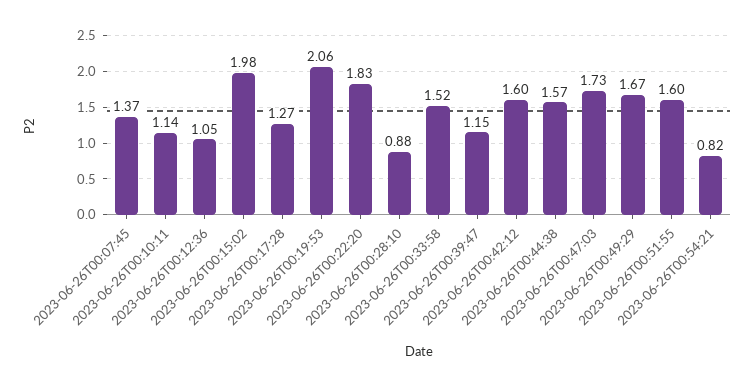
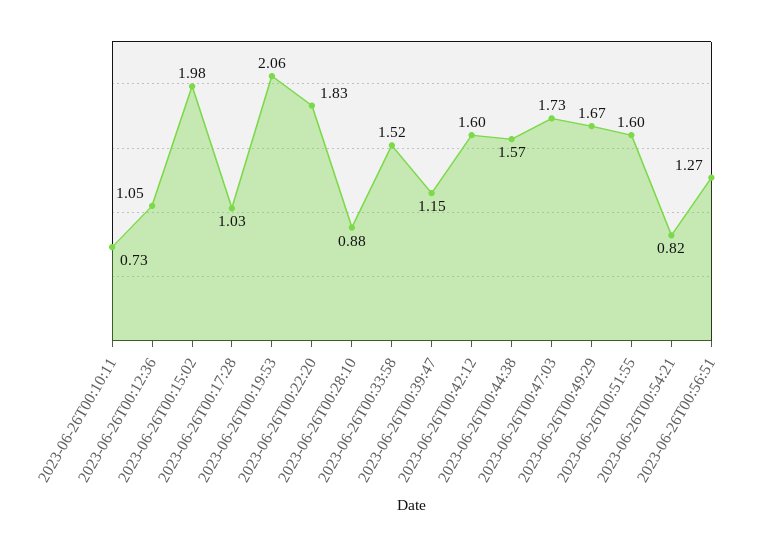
2023-06-26T00:07:45: 1.37 -> none
2023-06-26T00:10:11: 1.14 -> 0.73
2023-06-26T00:17:28: 1.27 -> 1.03
2023-06-26T00:56:51: none -> 1.27

